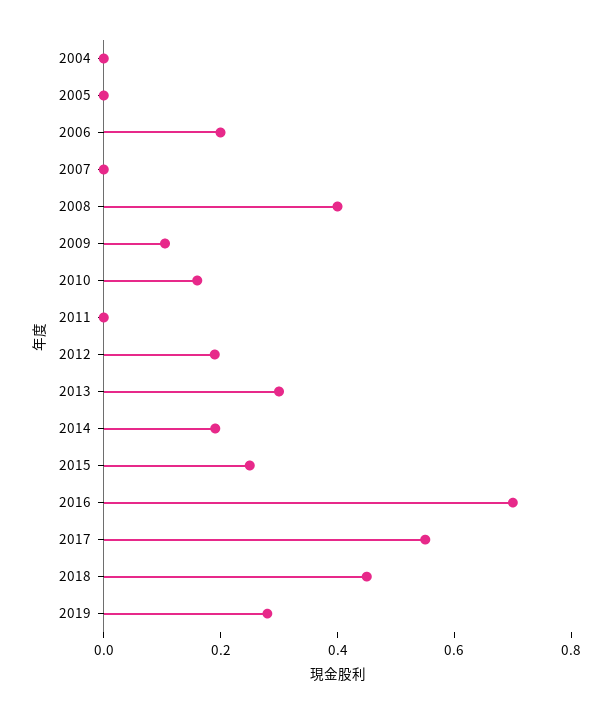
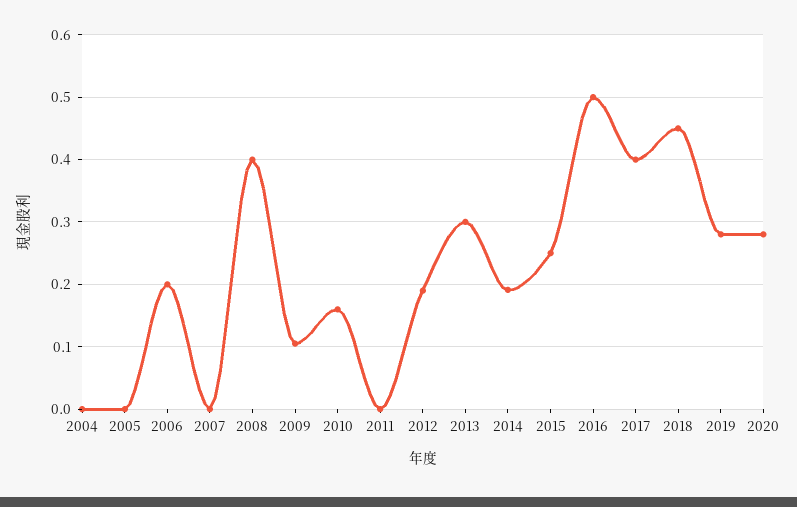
2016: 0.7 -> 0.5
2017: 0.55 -> 0.4
2020: none -> 0.28

